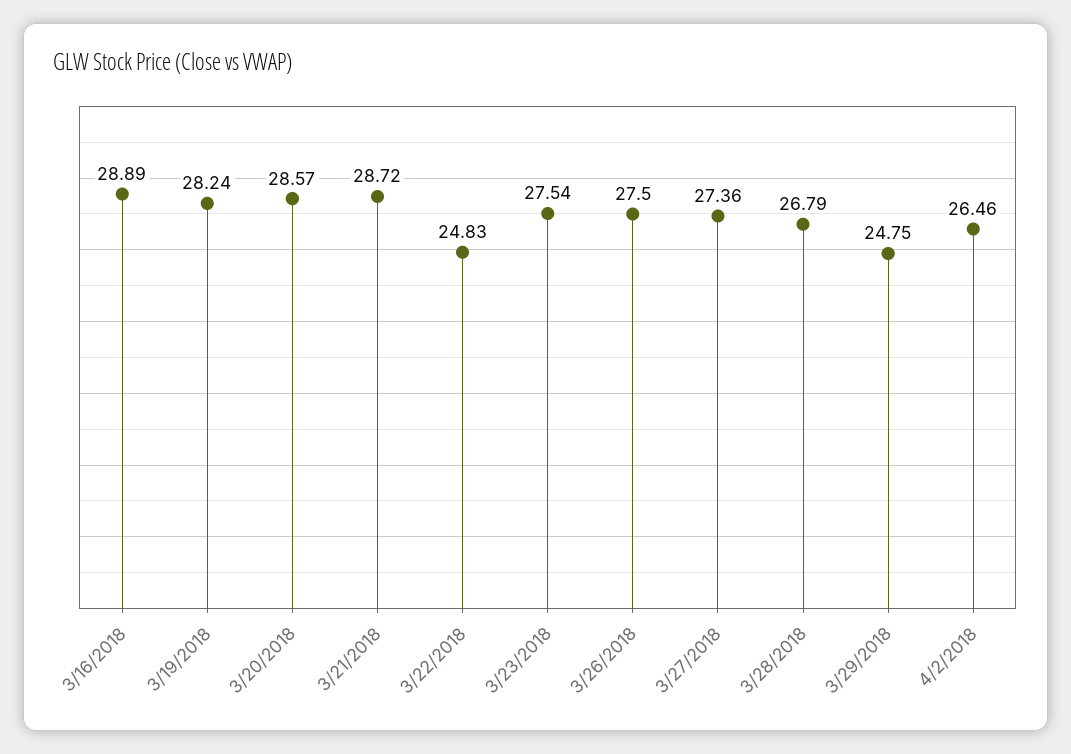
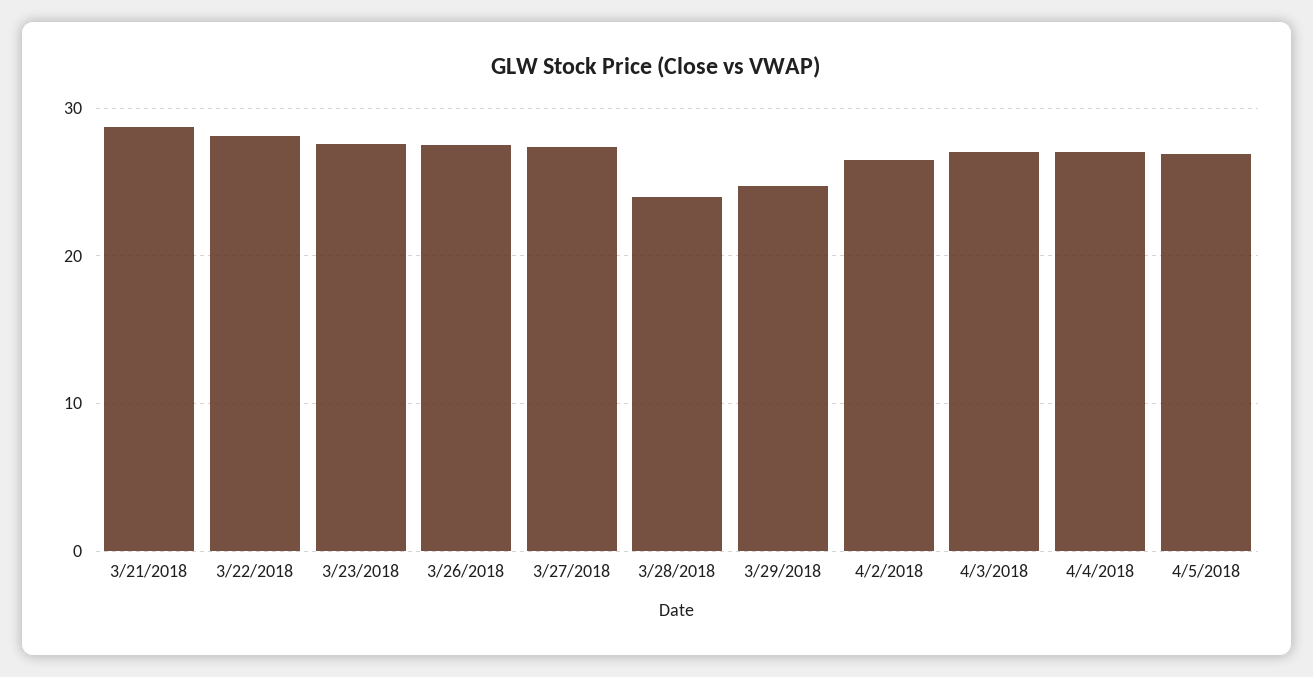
3/16/2018: 28.89 -> none
3/19/2018: 28.24 -> none
3/20/2018: 28.57 -> none
3/22/2018: 24.83 -> 28
3/28/2018: 26.79 -> 24
4/3/2018: none -> 27
4/4/2018: none -> 27
4/5/2018: none -> 27

